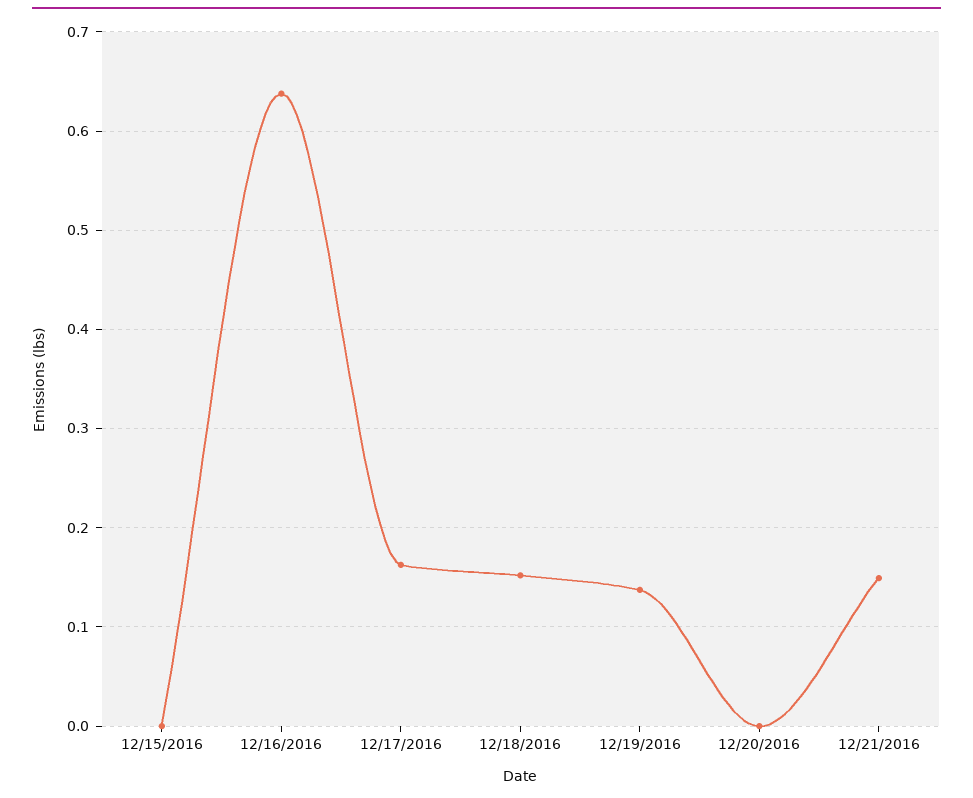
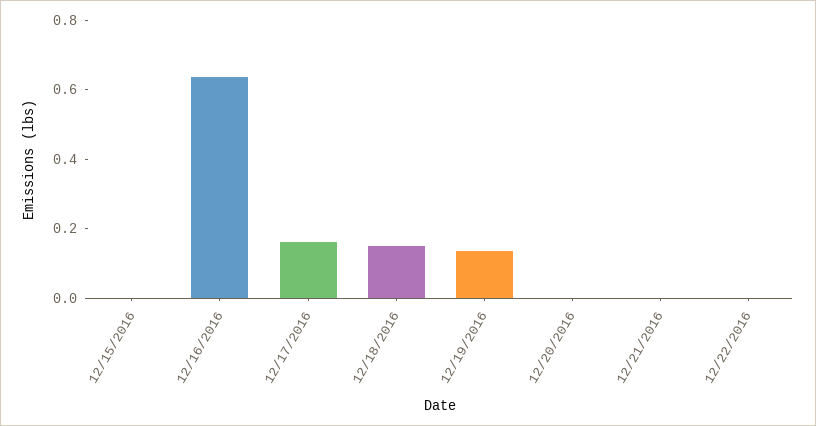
12/21/2016: 0.15 -> 0
12/22/2016: none -> 0

